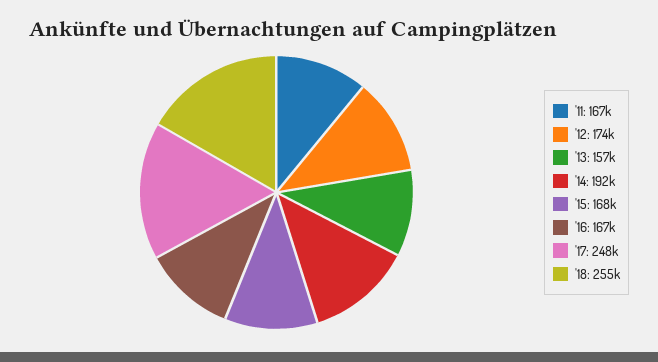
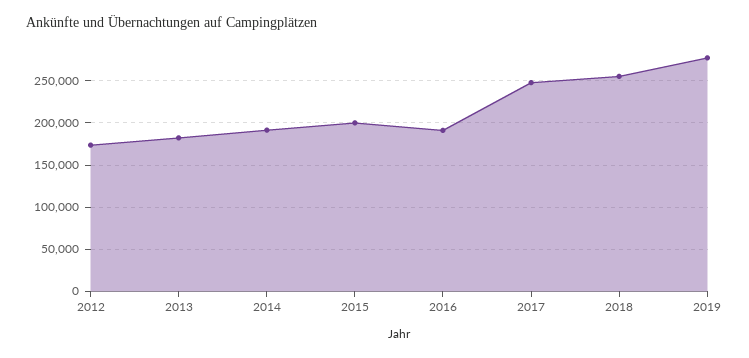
'11: 167000 -> none
'13: 157000 -> 180000
'15: 168000 -> 200000
'16: 167000 -> 190000
2019: none -> 280000

